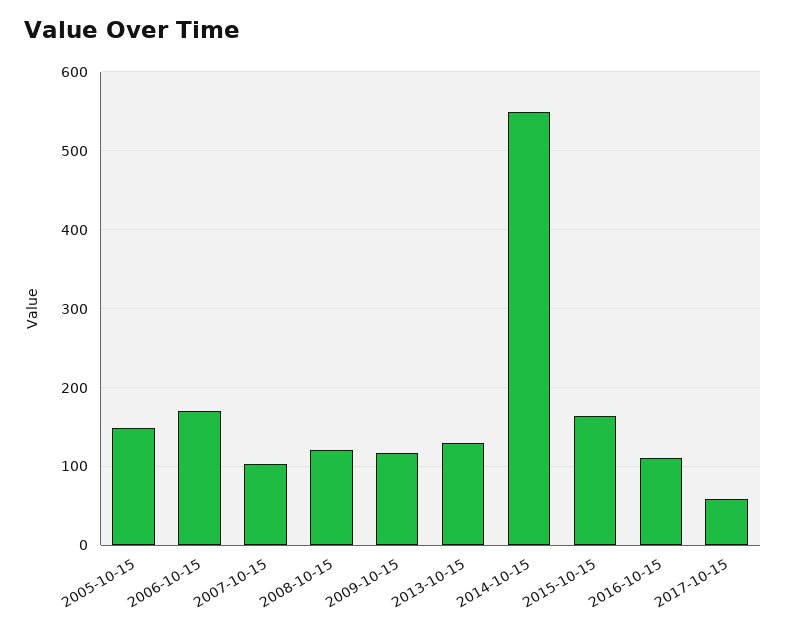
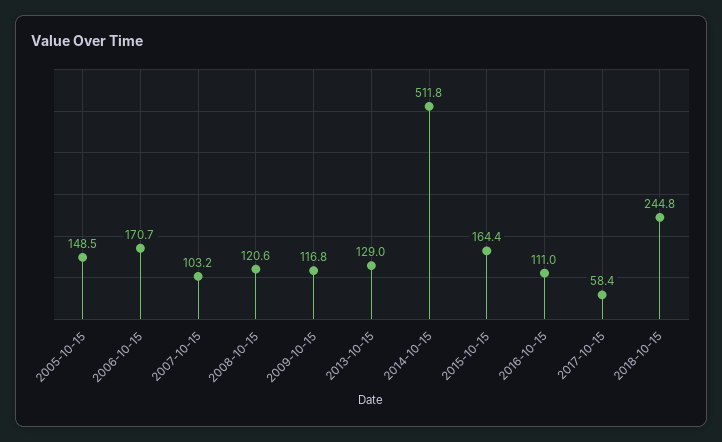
2014-10-15: 550 -> 511.8
2018-10-15: none -> 244.8

